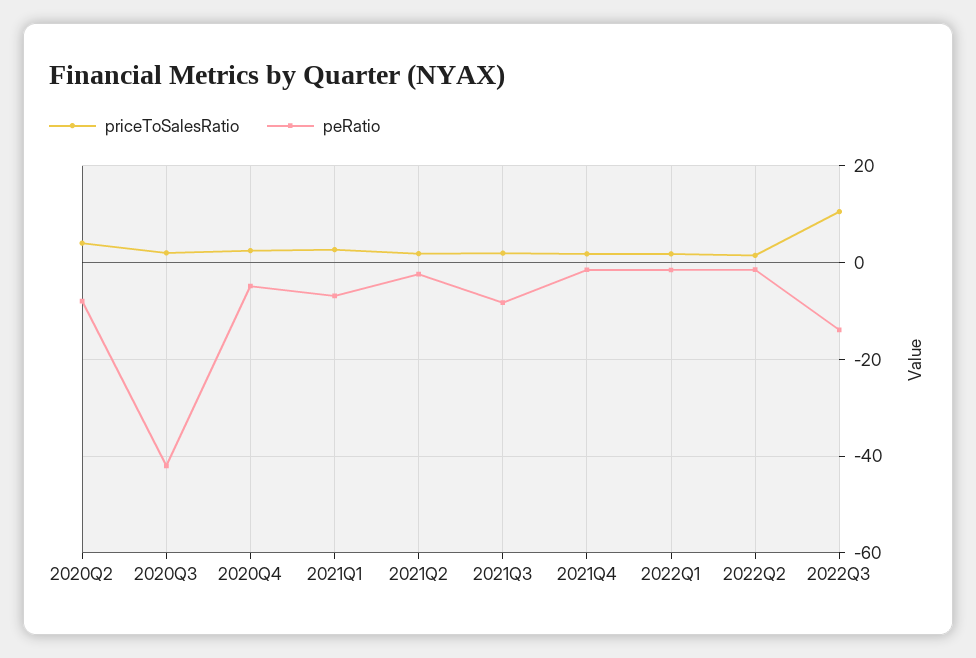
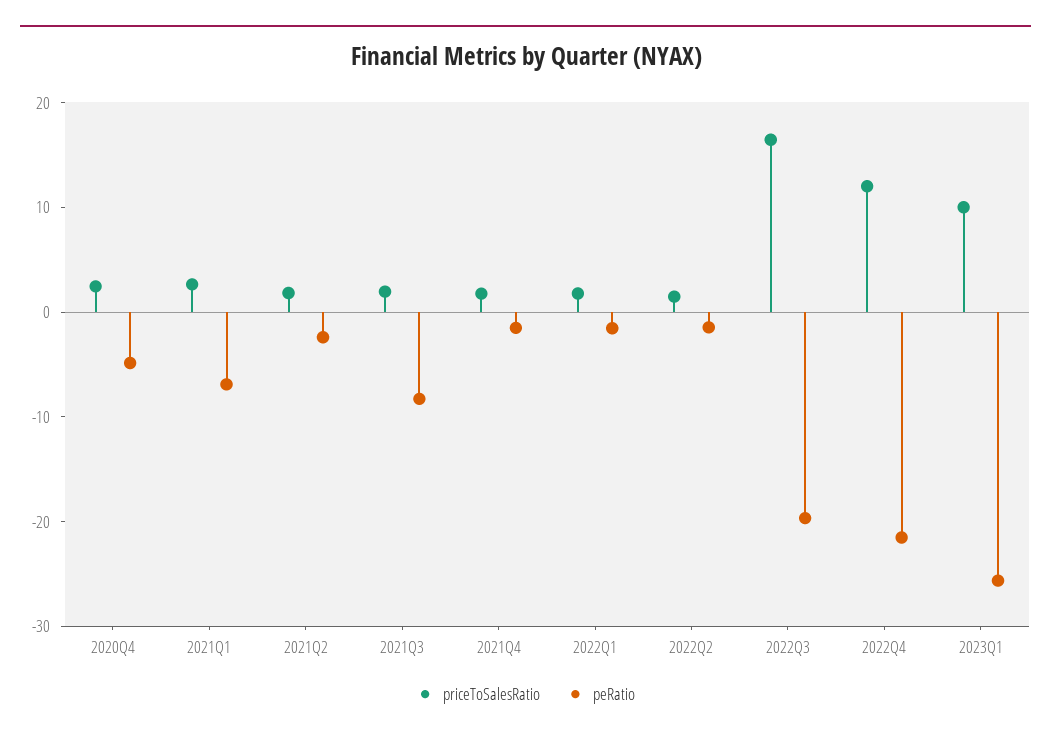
priceToSalesRatio, 2020Q2: 4 -> none
peRatio, 2020Q2: -8 -> none
priceToSalesRatio, 2020Q3: 2 -> none
peRatio, 2020Q3: -42 -> none
priceToSalesRatio, 2022Q3: 10 -> 16
peRatio, 2022Q3: -14 -> -20
priceToSalesRatio, 2022Q4: none -> 12
peRatio, 2022Q4: none -> -22
priceToSalesRatio, 2023Q1: none -> 10
peRatio, 2023Q1: none -> -26

